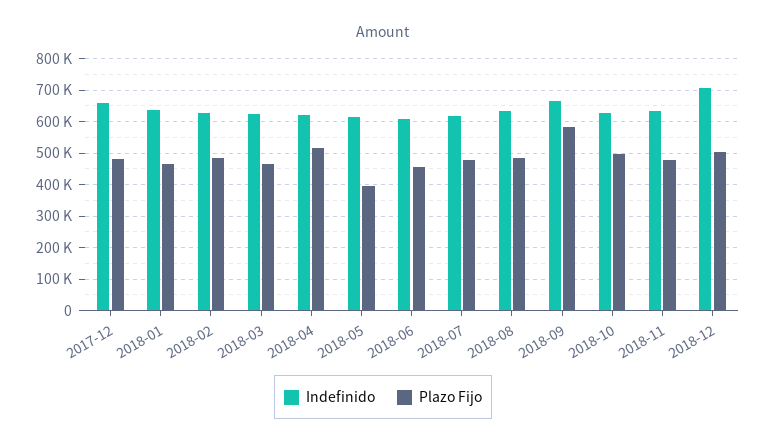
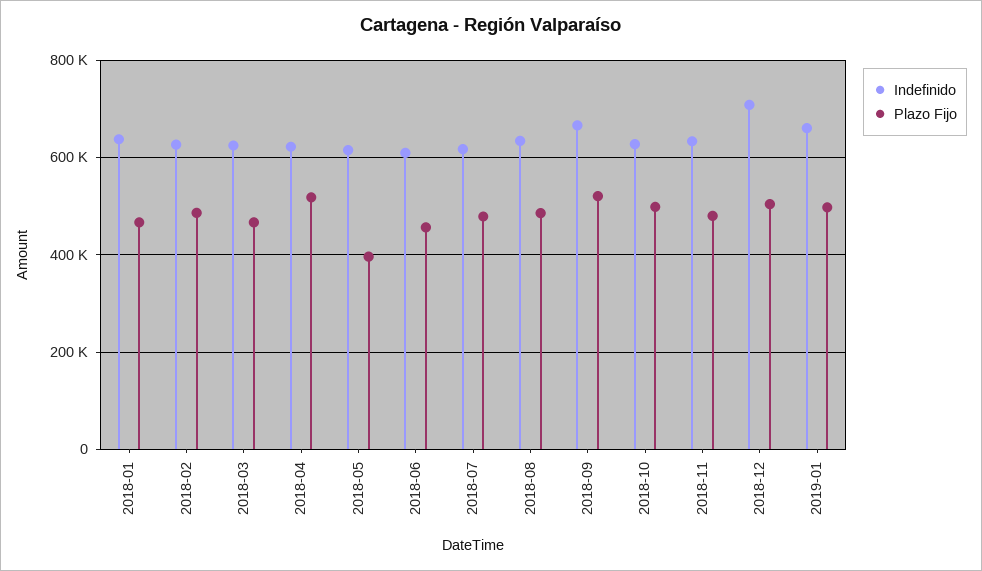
Indefinido, 2017-12: 660000 -> none
Plazo Fijo, 2017-12: 480000 -> none
Plazo Fijo, 2018-09: 580000 -> 520000
Indefinido, 2019-01: none -> 660000
Plazo Fijo, 2019-01: none -> 500000

